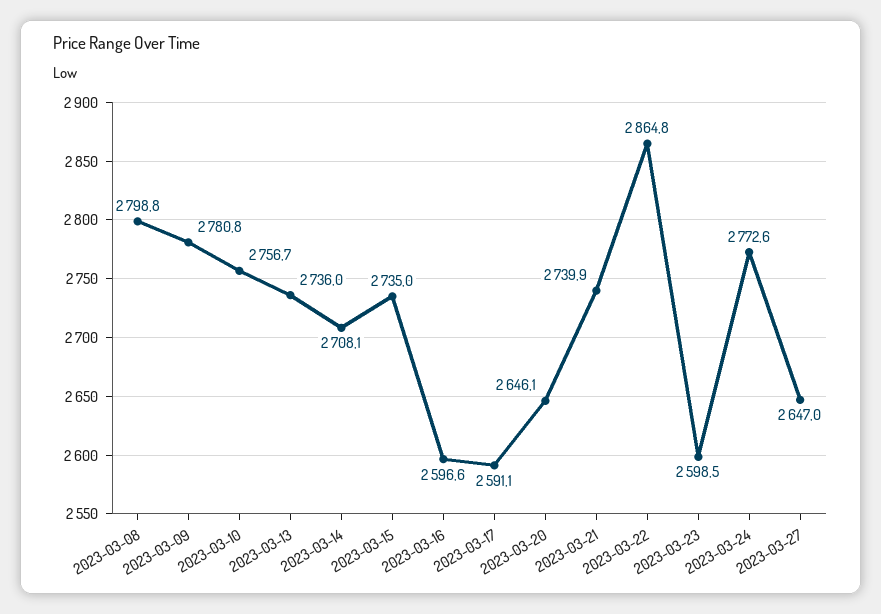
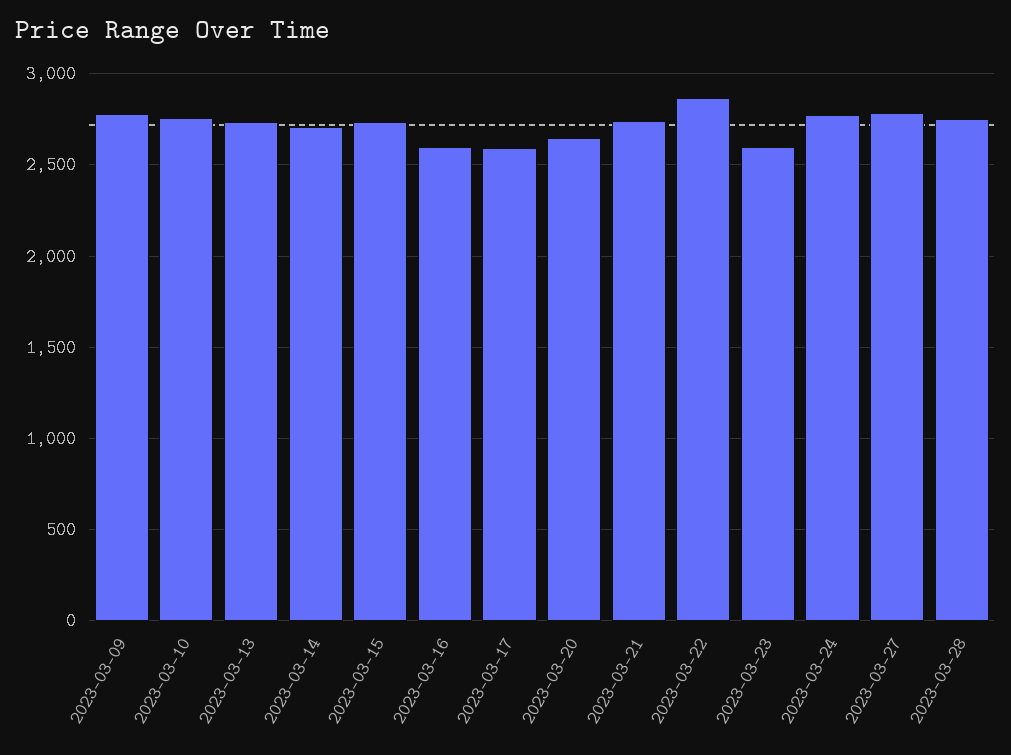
2023-03-08: 2798.8 -> none
2023-03-27: 2647 -> 2800
2023-03-28: none -> 2750

